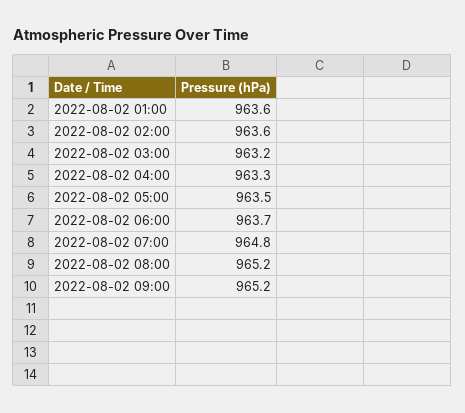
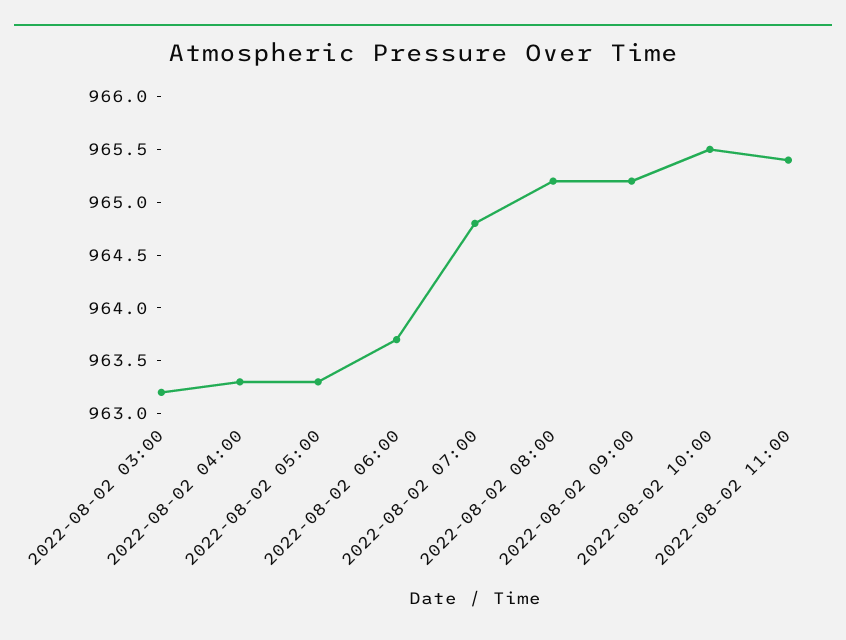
2022-08-02 01:00: 963.6 -> none
2022-08-02 02:00: 963.6 -> none
2022-08-02 05:00: 963.5 -> 963.3
2022-08-02 10:00: none -> 965.5
2022-08-02 11:00: none -> 965.4

